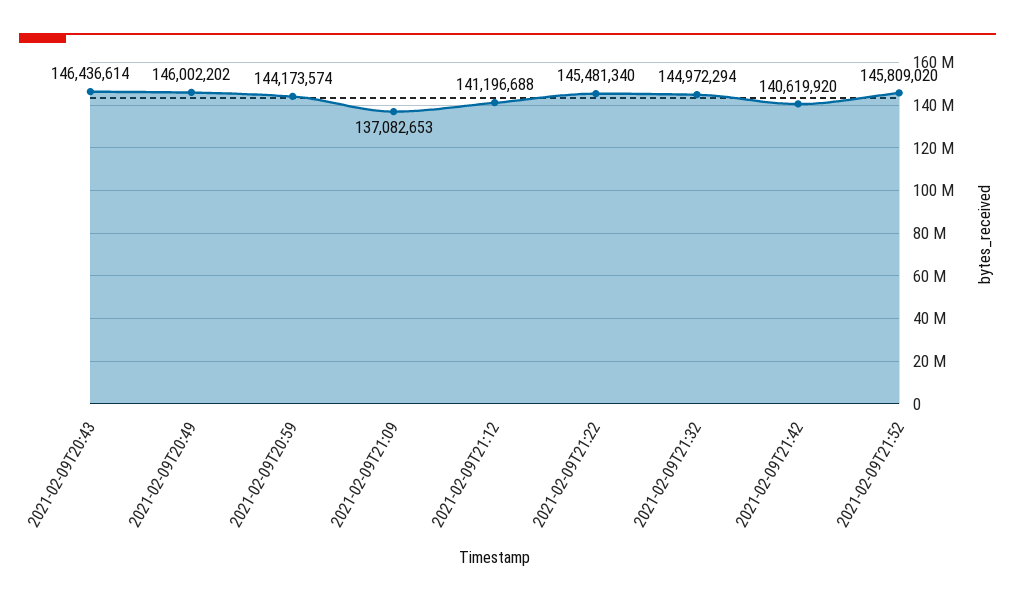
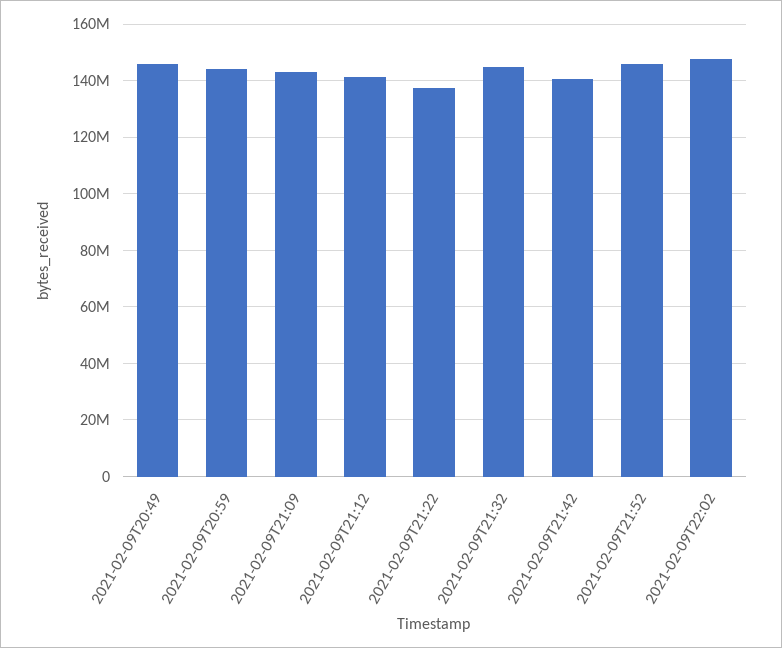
2021-02-09T20:43: 146436614 -> none
2021-02-09T21:09: 137082653 -> 142500000
2021-02-09T21:22: 145481340 -> 137500000
2021-02-09T22:02: none -> 147500000

